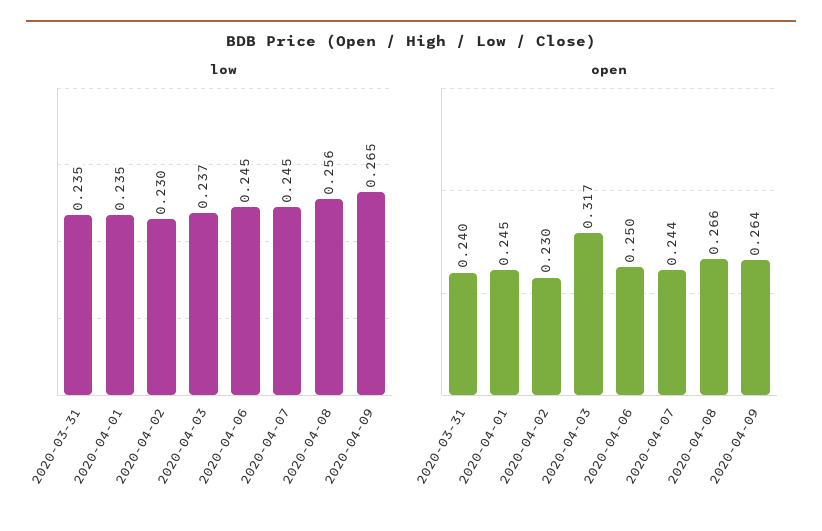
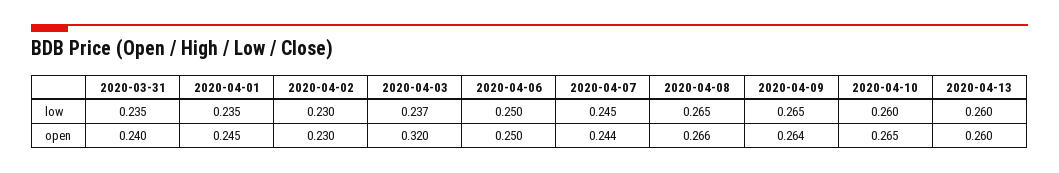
low, 2020-04-06: 0.245 -> 0.25
low, 2020-04-08: 0.256 -> 0.265
open, 2020-04-03: 0.317 -> 0.32
low, 2020-04-10: none -> 0.26
low, 2020-04-13: none -> 0.26
open, 2020-04-10: none -> 0.265
open, 2020-04-13: none -> 0.26

